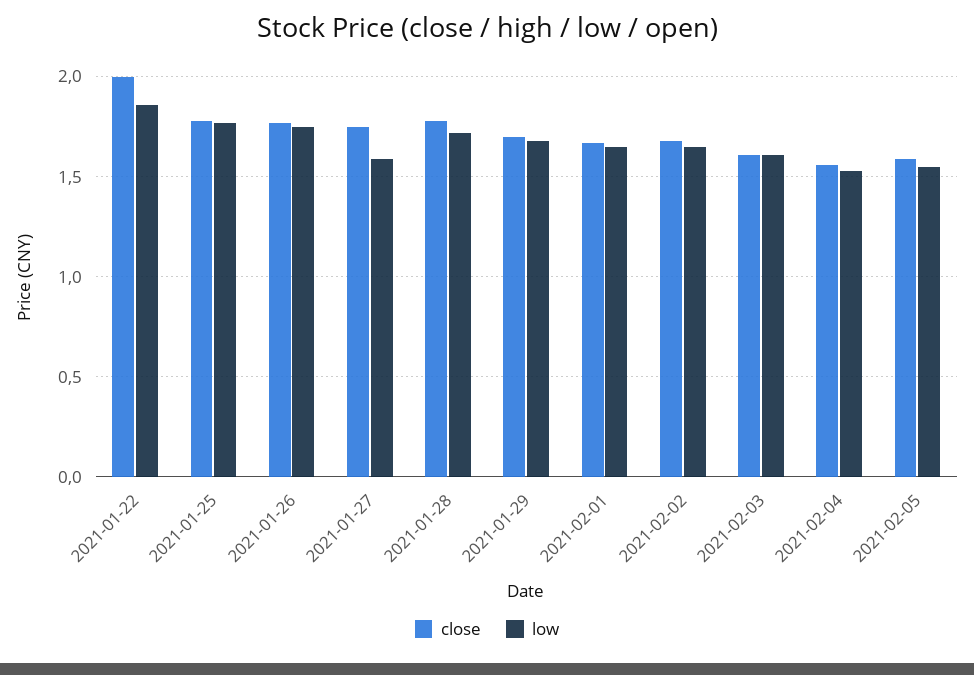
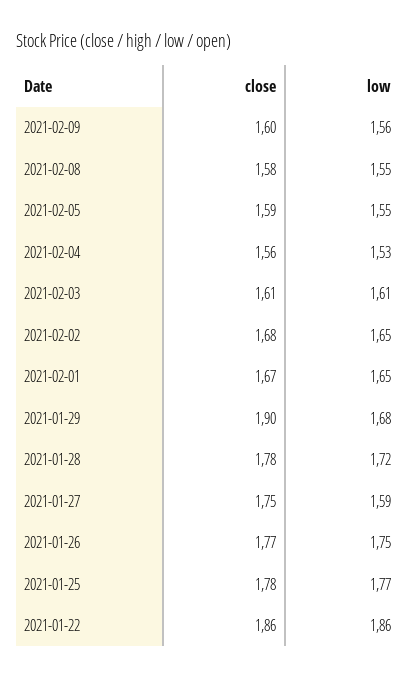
close, 2021-01-22: 2 -> 1.86
close, 2021-01-29: 1.7 -> 1.9
close, 2021-02-09: none -> 1.6
low, 2021-02-09: none -> 1.56
close, 2021-02-08: none -> 1.58
low, 2021-02-08: none -> 1.55

